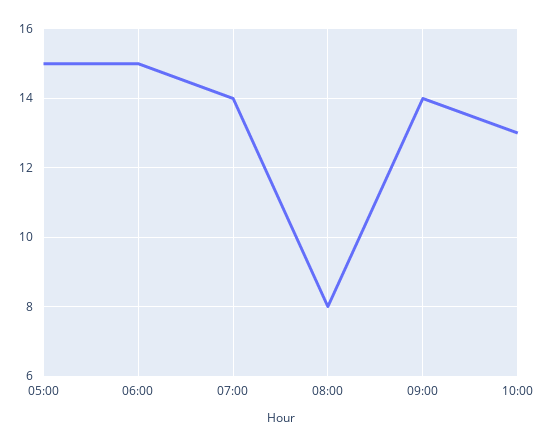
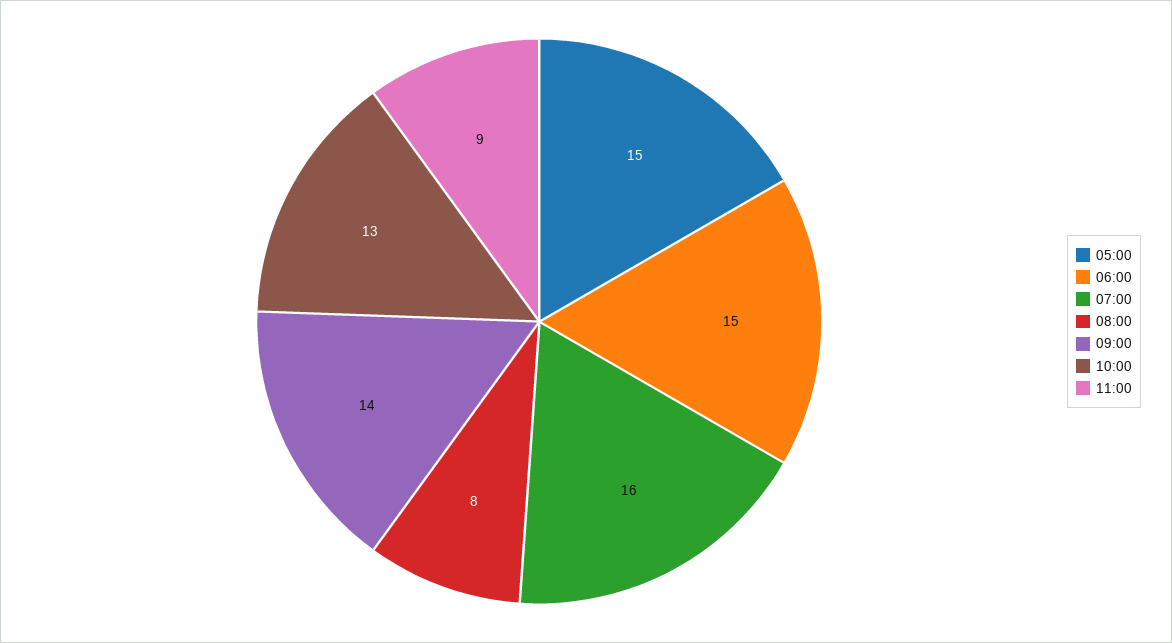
07:00: 14 -> 16
11:00: none -> 9

